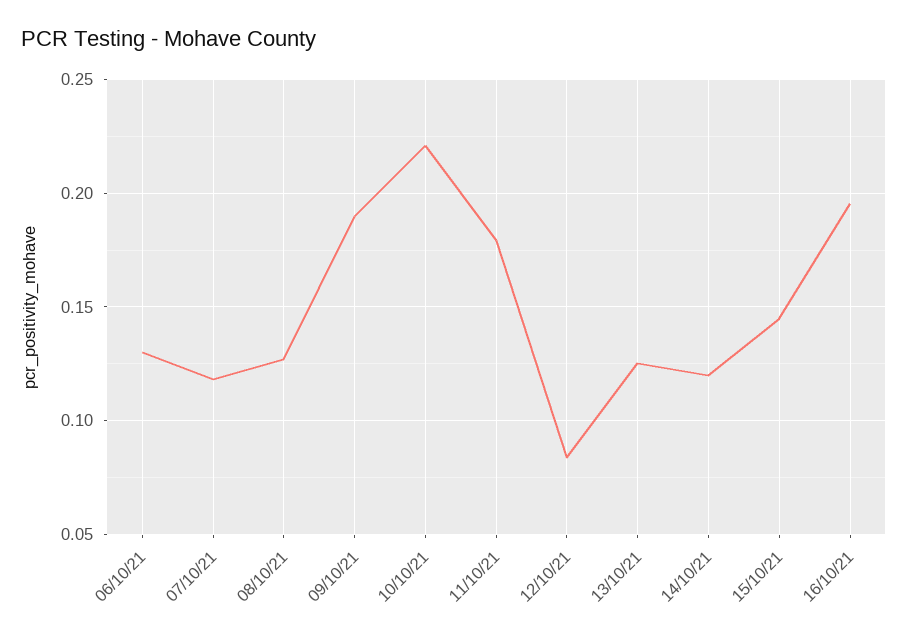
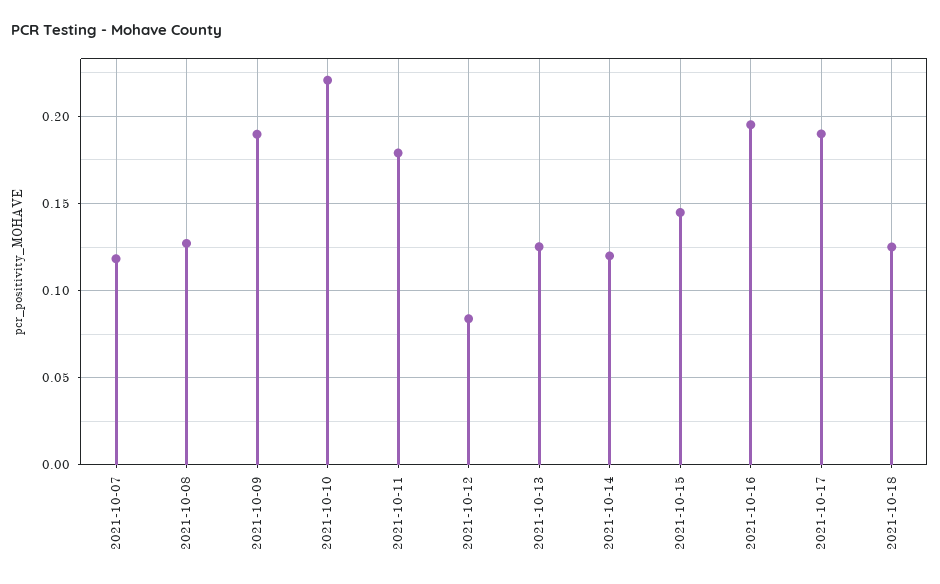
06/10/21: 0.13 -> none
2021-10-17: none -> 0.19
2021-10-18: none -> 0.125

